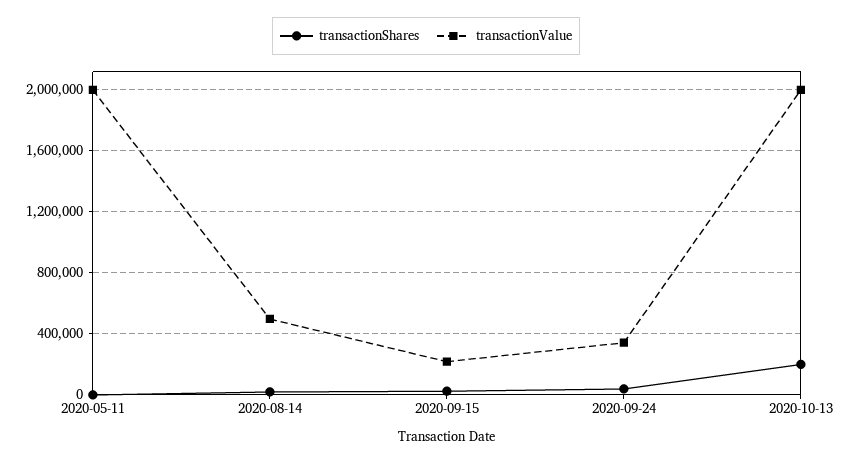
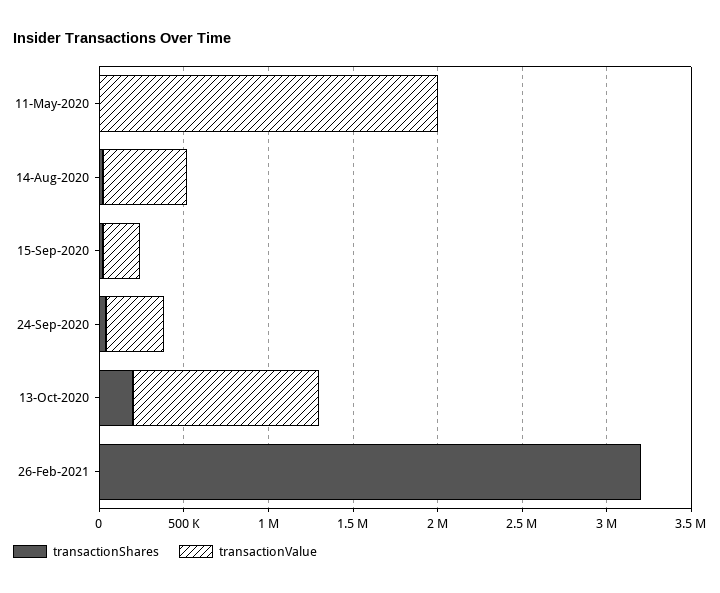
transactionValue, 2020-10-13: 2000000 -> 1100000
transactionShares, 26-Feb-2021: none -> 3200000
transactionValue, 26-Feb-2021: none -> 0

